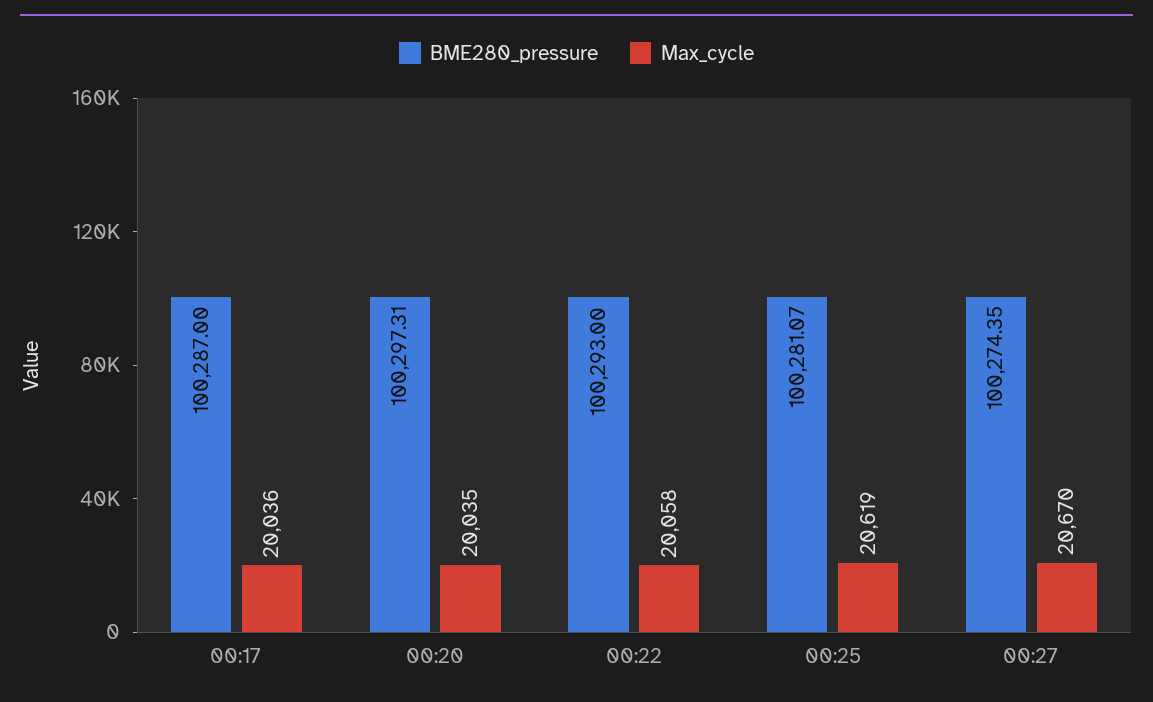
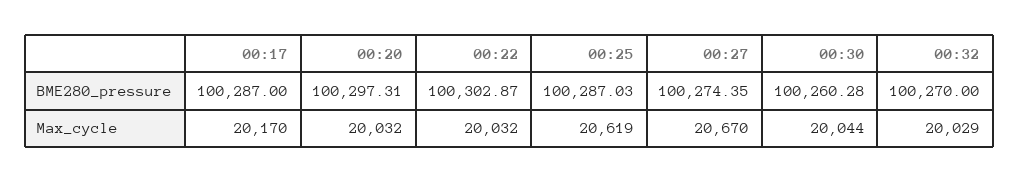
Max_cycle, 00:17: 20036 -> 20170
Max_cycle, 00:20: 20035 -> 20032
BME280_pressure, 00:22: 100293 -> 100302.87
Max_cycle, 00:22: 20058 -> 20032
BME280_pressure, 00:25: 100281.07 -> 100287.03
BME280_pressure, 00:30: none -> 100260.28
BME280_pressure, 00:32: none -> 100270
Max_cycle, 00:30: none -> 20044
Max_cycle, 00:32: none -> 20029

